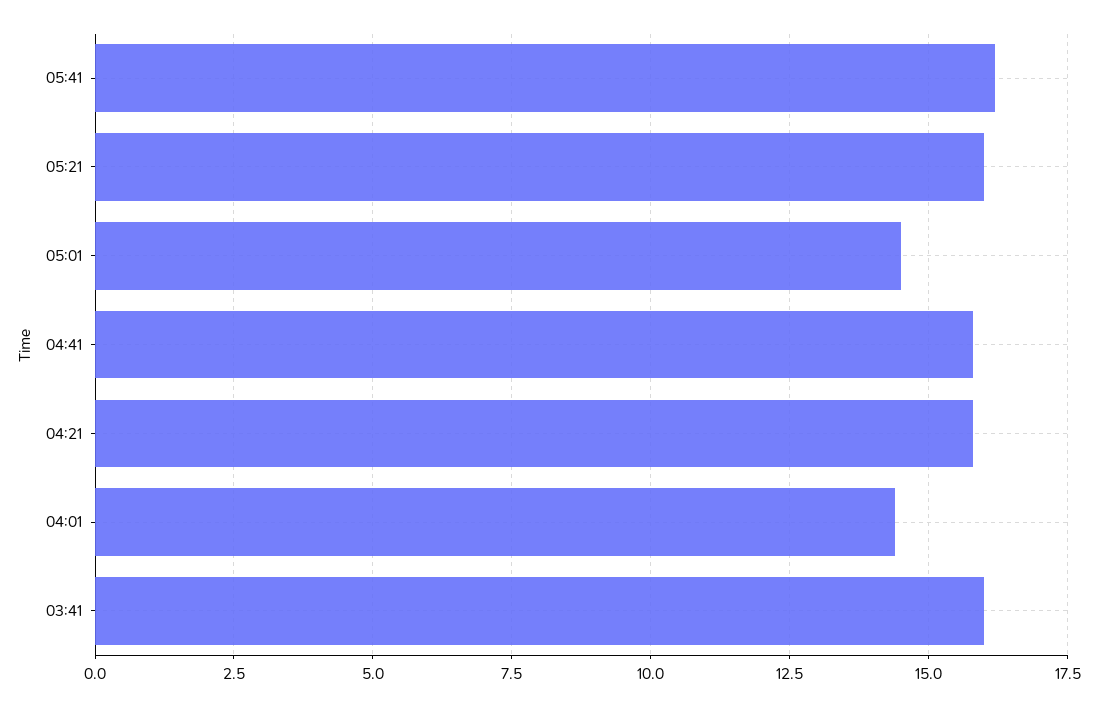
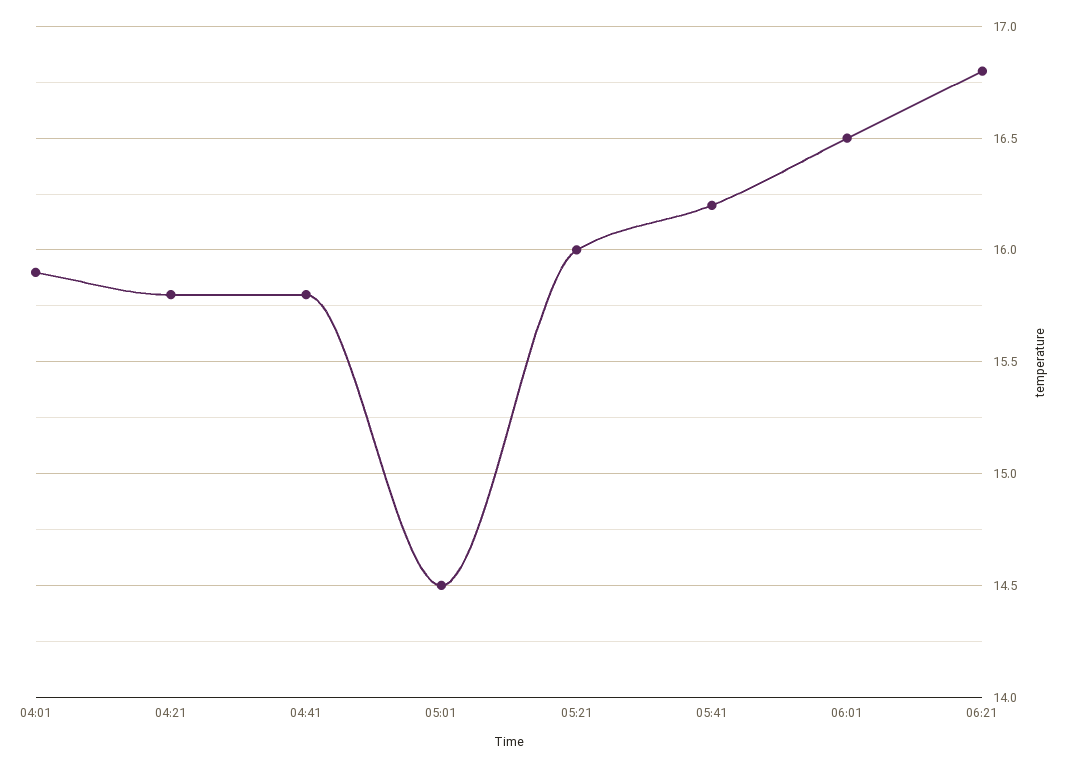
04:01: 14.5 -> 15.9
03:41: 16 -> none
06:01: none -> 16.5
06:21: none -> 16.8

